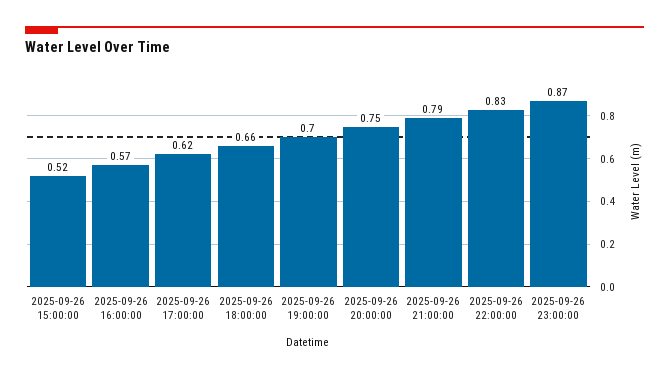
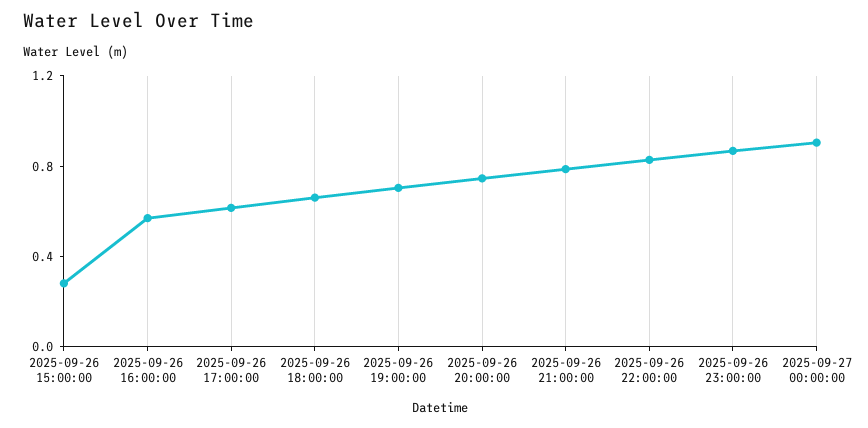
2025-09-26 15:00:00: 0.52 -> 0.3
2025-09-27 00:00:00: none -> 0.9

